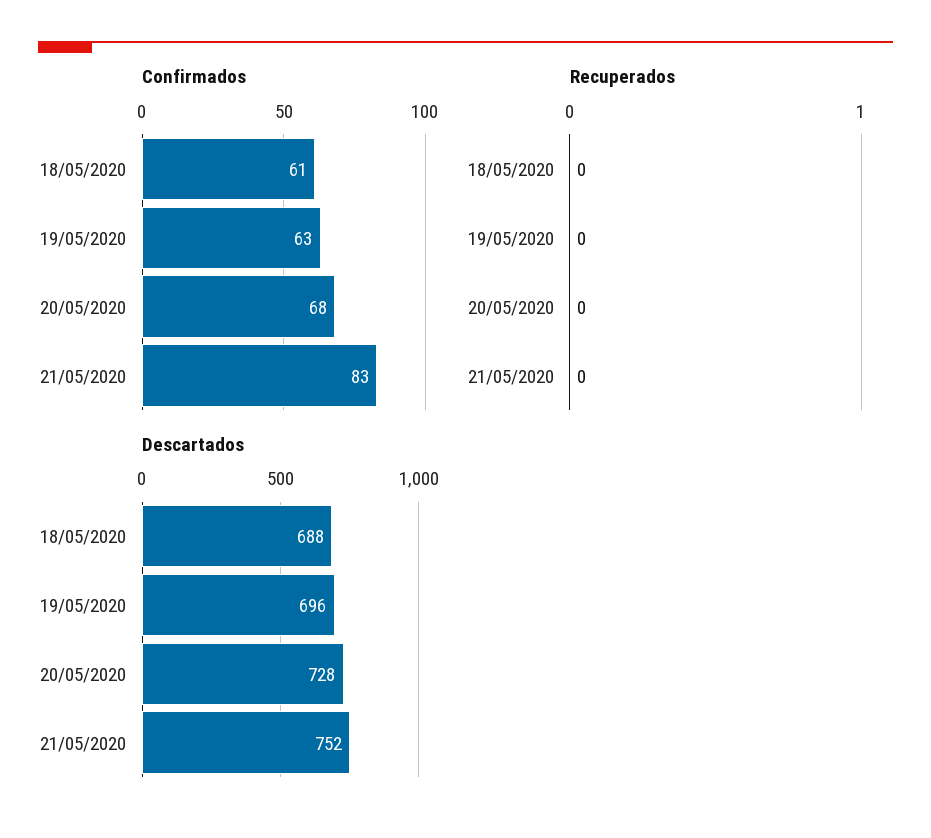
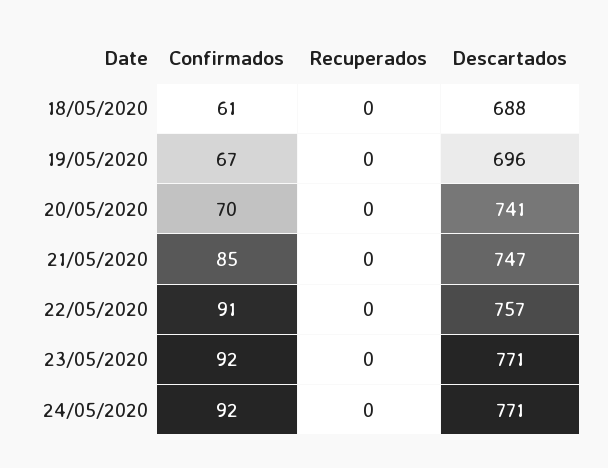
Confirmados, 19/05/2020: 63 -> 67
Confirmados, 20/05/2020: 68 -> 70
Confirmados, 21/05/2020: 83 -> 85
Descartados, 20/05/2020: 728 -> 741
Descartados, 21/05/2020: 752 -> 747
Confirmados, 22/05/2020: none -> 91
Recuperados, 22/05/2020: none -> 0
Descartados, 22/05/2020: none -> 757
Confirmados, 23/05/2020: none -> 92
Recuperados, 23/05/2020: none -> 0
Descartados, 23/05/2020: none -> 771
Confirmados, 24/05/2020: none -> 92
Recuperados, 24/05/2020: none -> 0
Descartados, 24/05/2020: none -> 771

